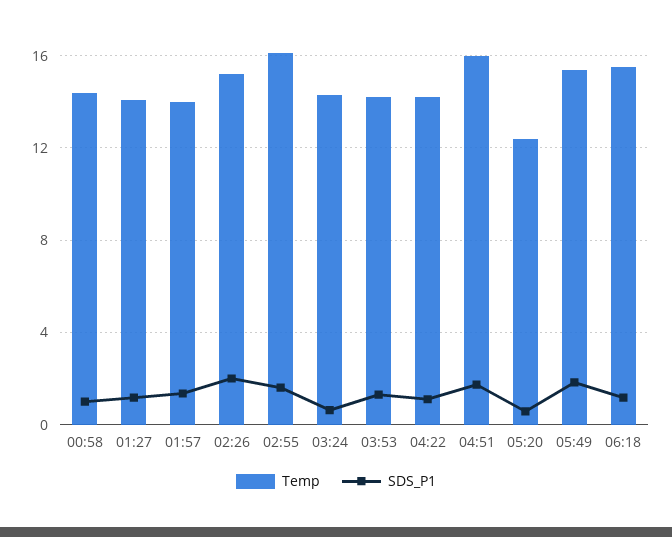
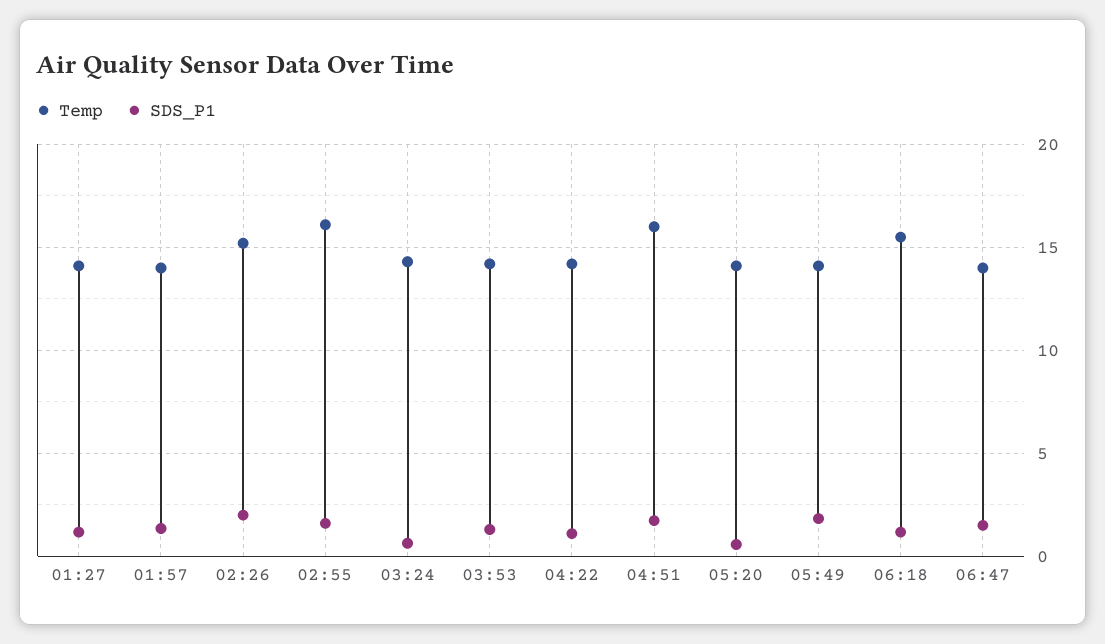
Temp, 00:58: 14.5 -> none
SDS_P1, 00:58: 1 -> none
Temp, 05:20: 12.5 -> 14
Temp, 05:49: 15.5 -> 14
Temp, 06:47: none -> 14
SDS_P1, 06:47: none -> 1.5

